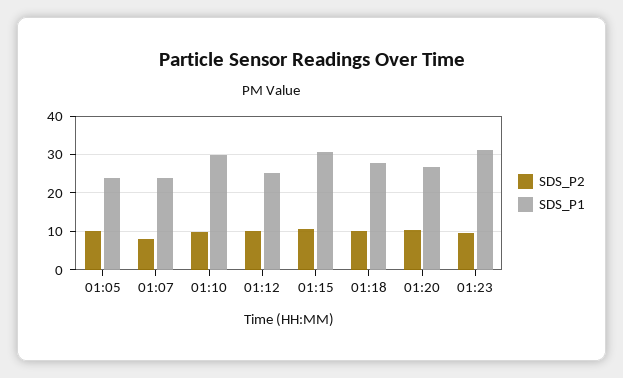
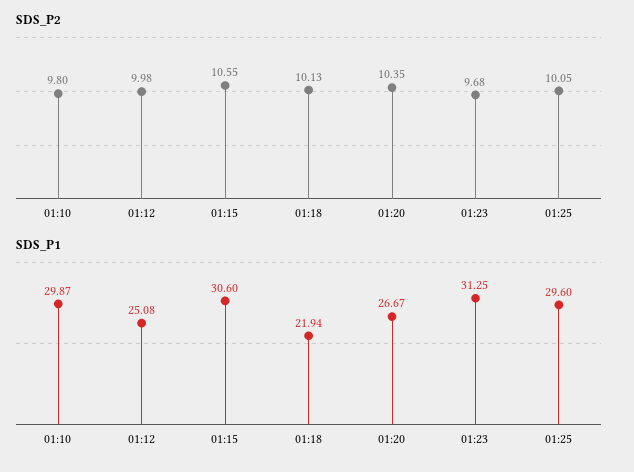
SDS_P2, 01:05: 10 -> none
SDS_P1, 01:05: 24 -> none
SDS_P2, 01:07: 8 -> none
SDS_P1, 01:07: 24 -> none
SDS_P1, 01:18: 28 -> 21.94
SDS_P2, 01:25: none -> 10.05
SDS_P1, 01:25: none -> 29.6

